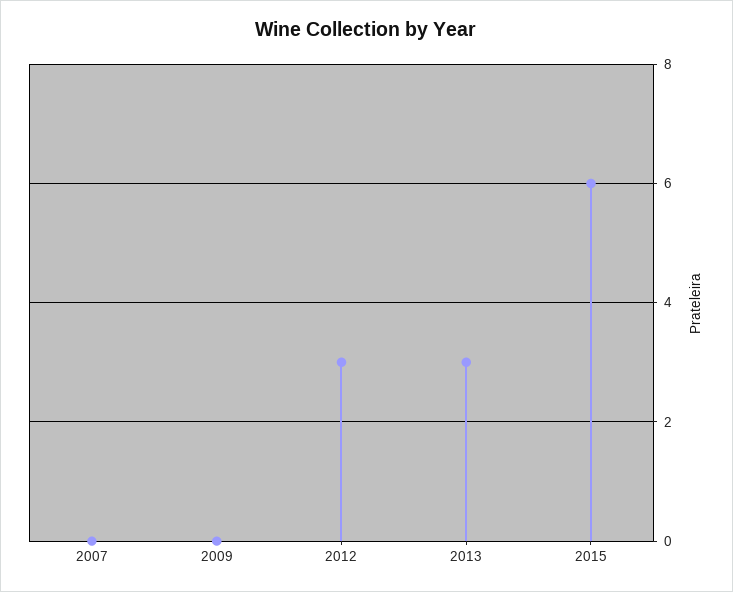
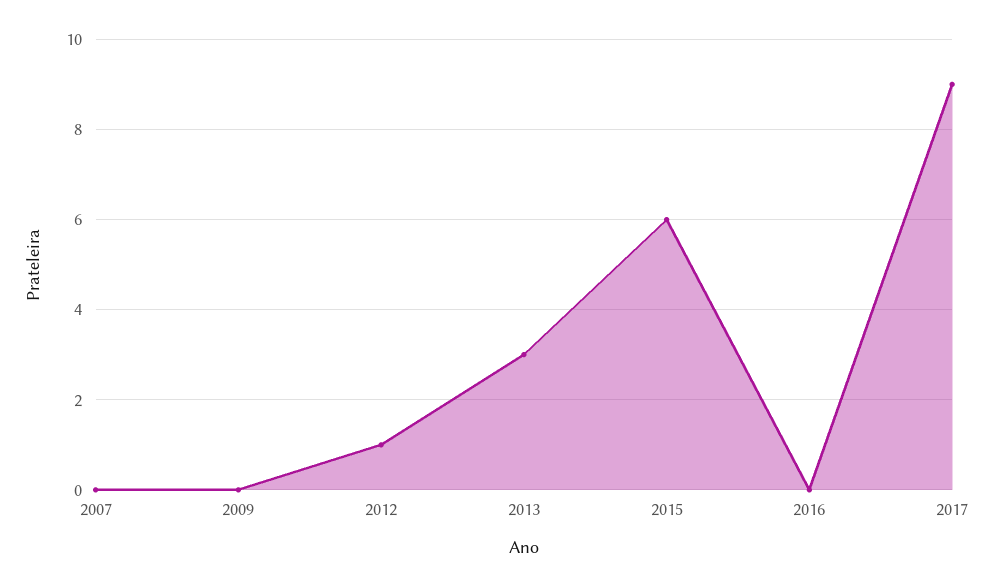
2012: 3 -> 1
2016: none -> 0
2017: none -> 9

